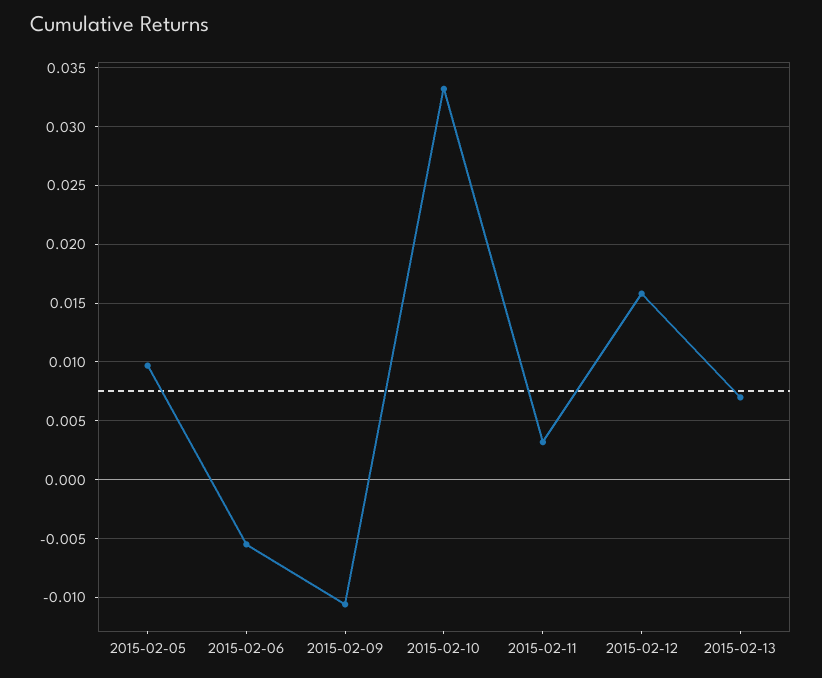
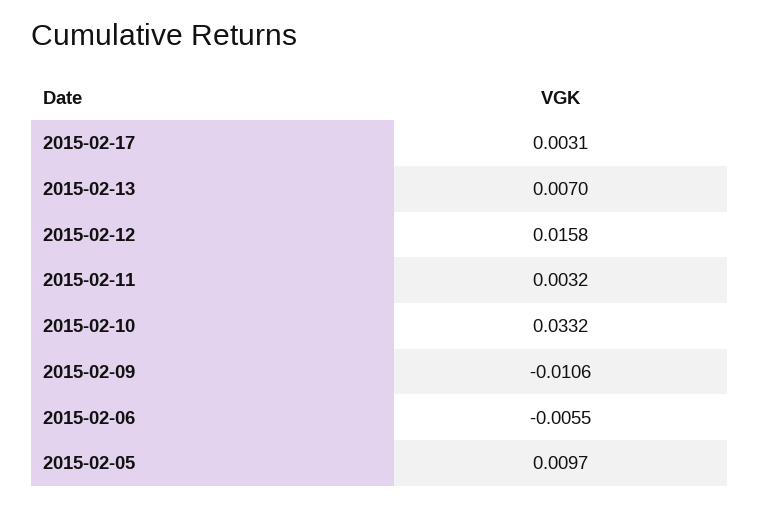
2015-02-17: none -> 0.0031

